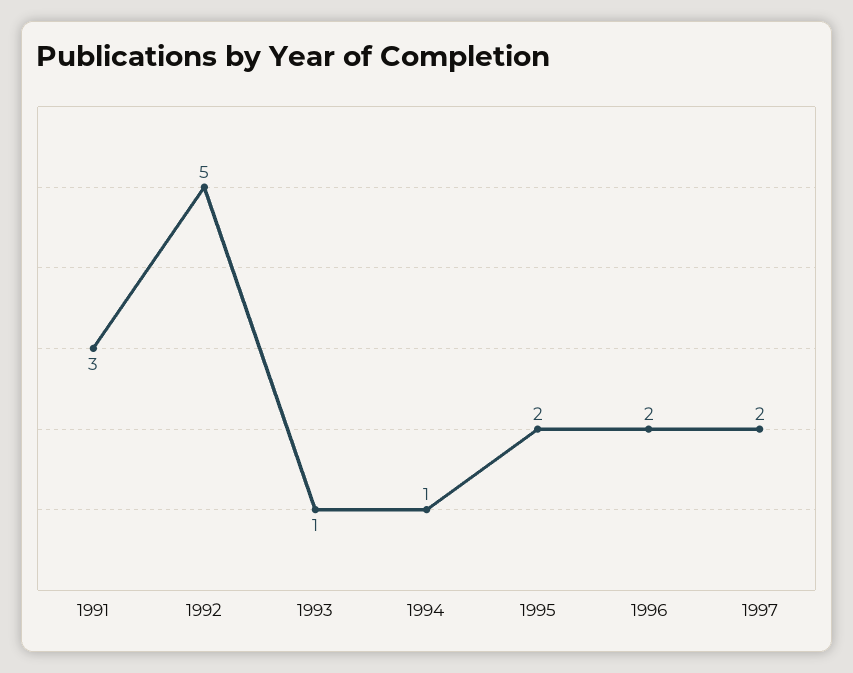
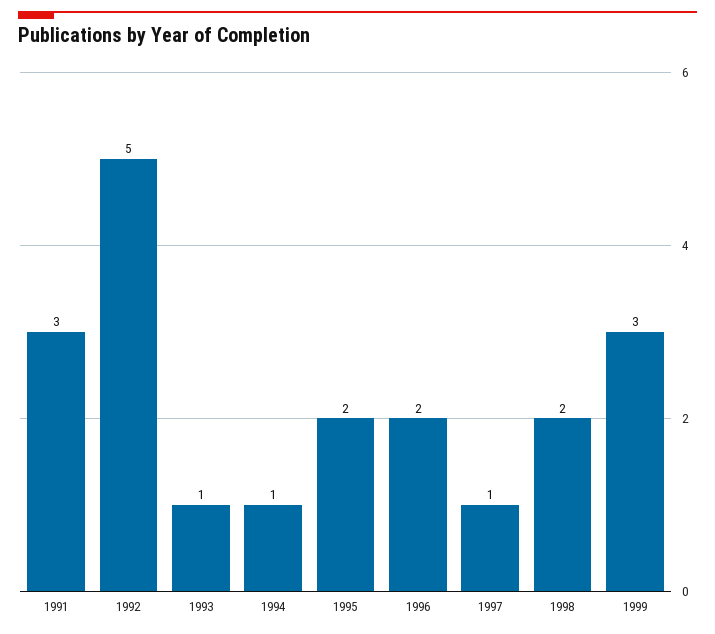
1997: 2 -> 1
1998: none -> 2
1999: none -> 3

